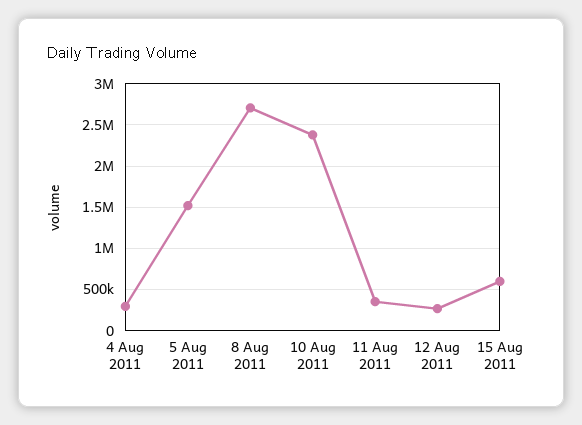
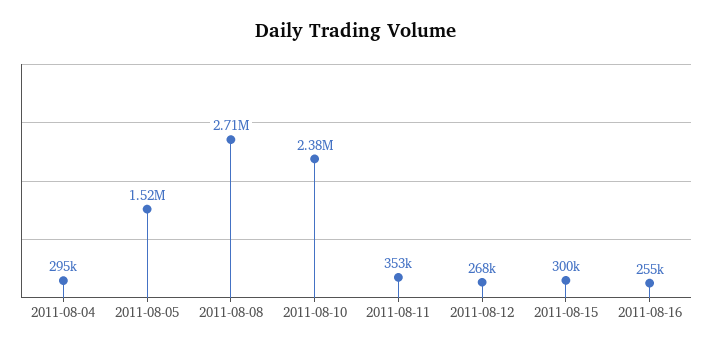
15 Aug 2011: 600000 -> 300000
2011-08-16: none -> 255000

